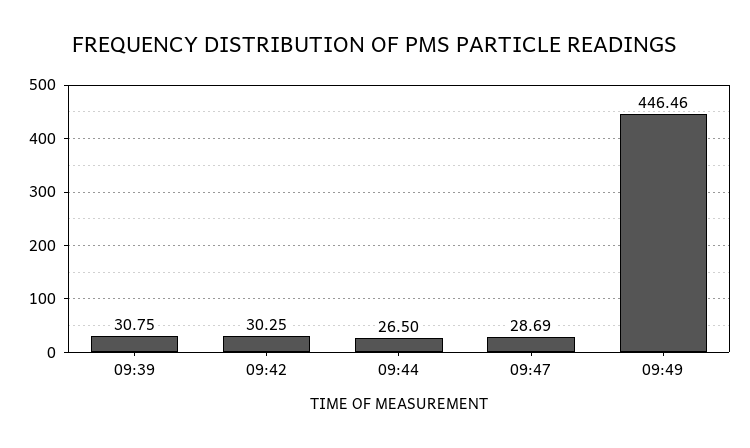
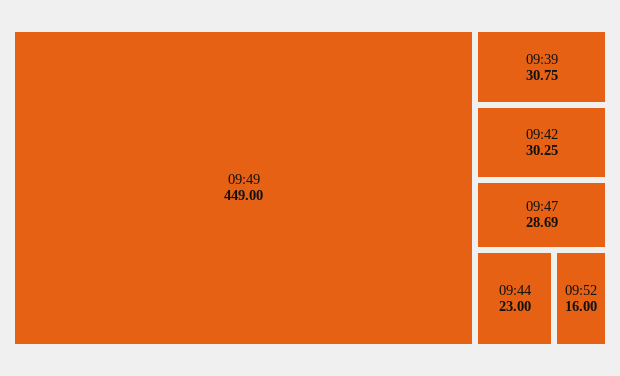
09:44: 26.5 -> 23
09:49: 446.46 -> 449
09:52: none -> 16

